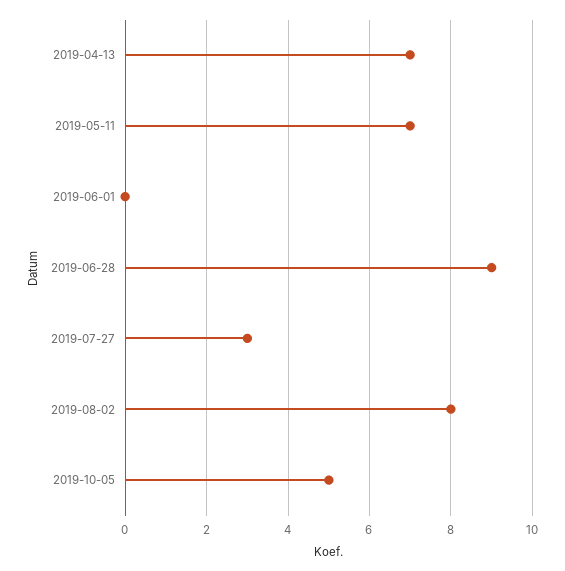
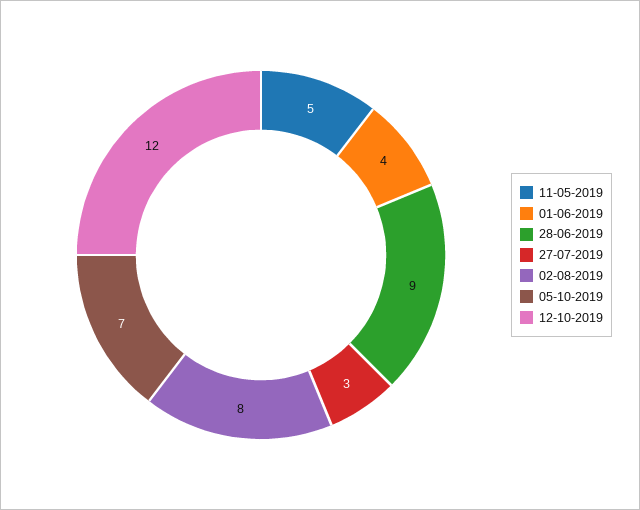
2019-04-13: 7 -> none
2019-05-11: 7 -> 5
2019-06-01: 0 -> 4
2019-10-05: 5 -> 7
12-10-2019: none -> 12

